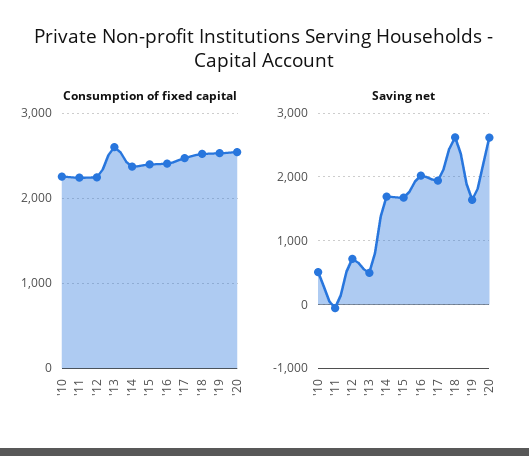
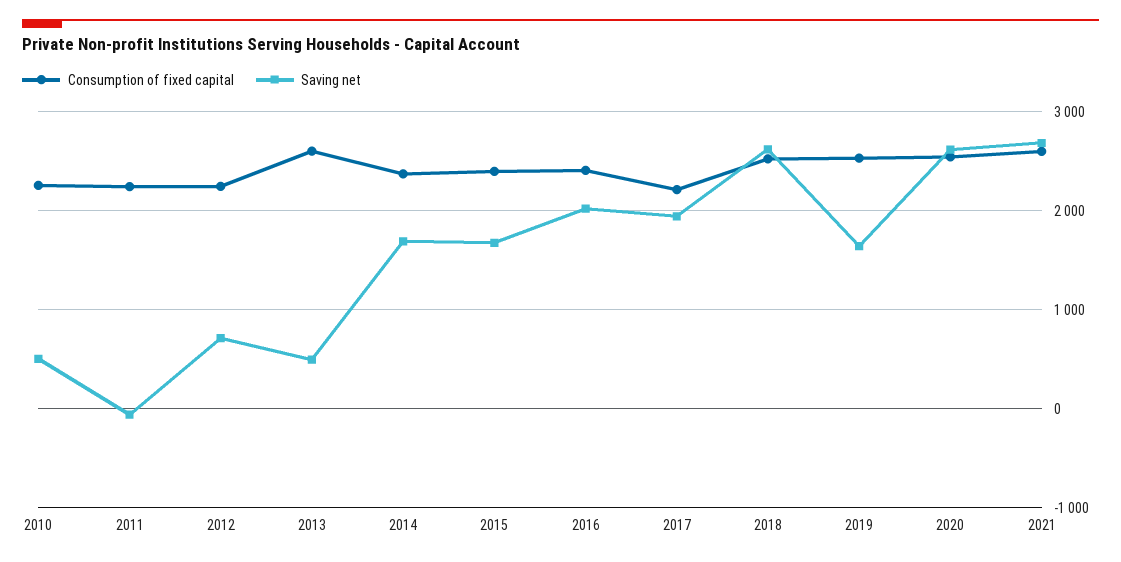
Consumption of fixed capital, '17: 2500 -> 2200
Consumption of fixed capital, 2021: none -> 2600
Saving net, 2021: none -> 2700

